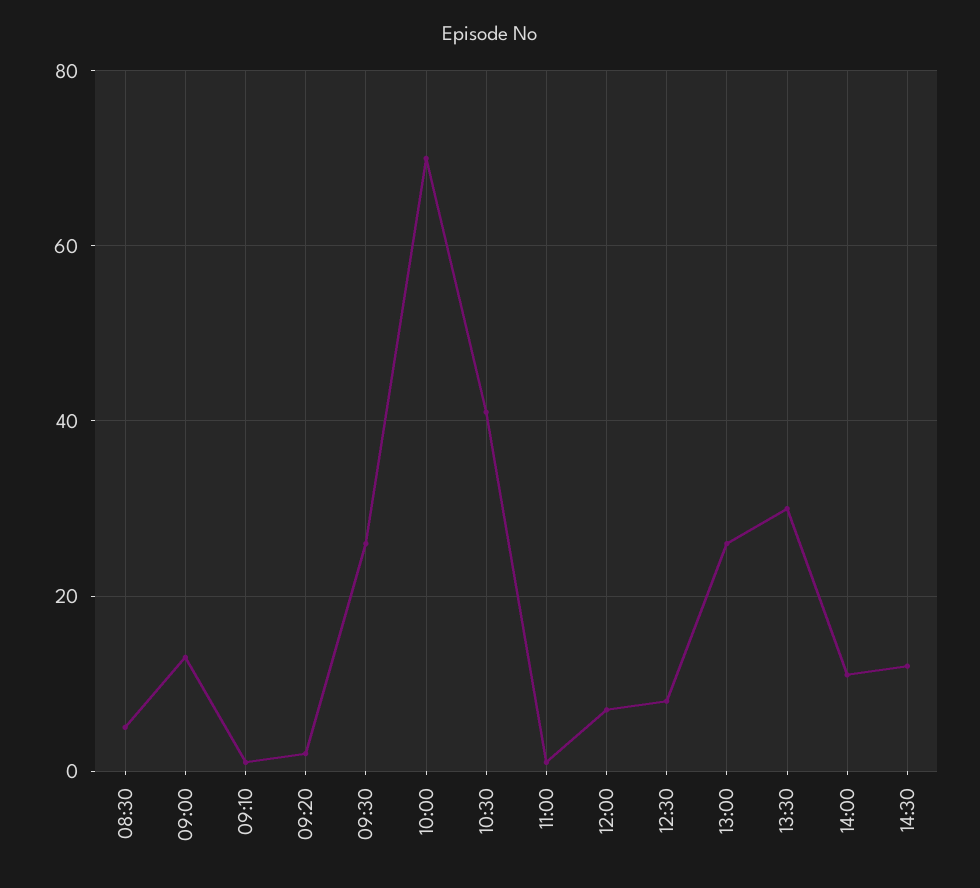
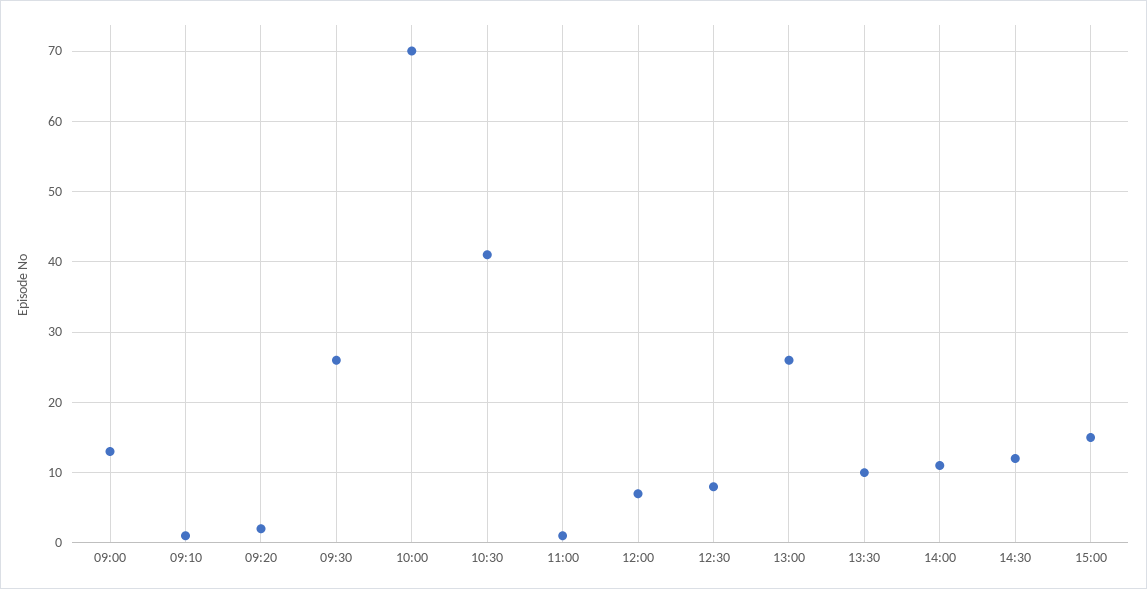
08:30: 5 -> none
13:30: 30 -> 10
15:00: none -> 15

